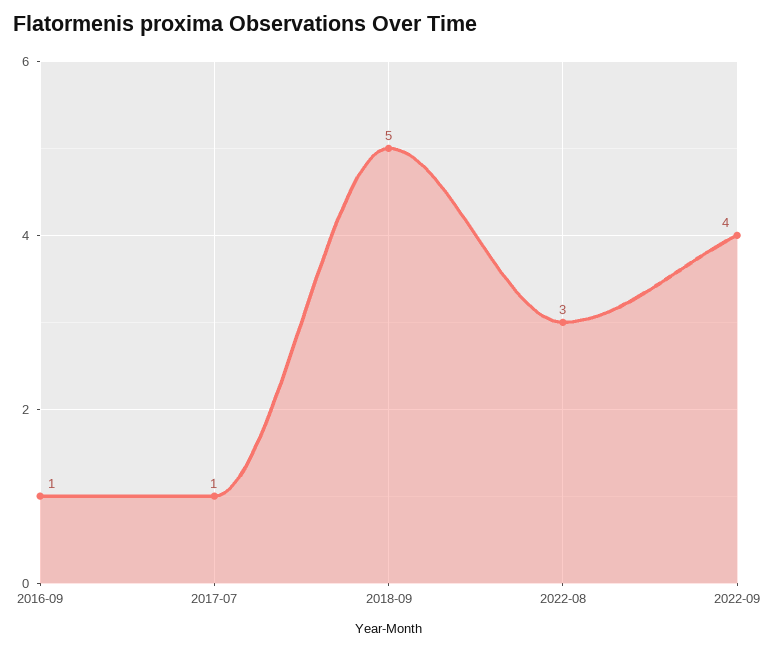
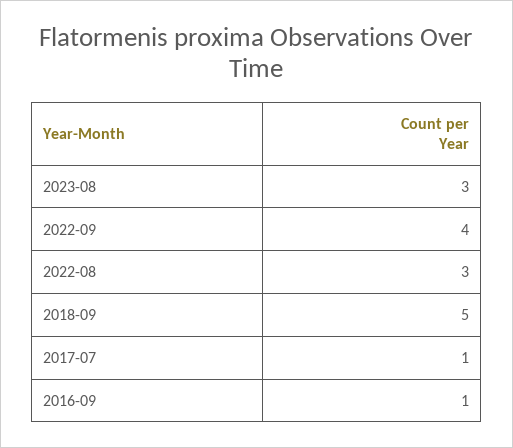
2023-08: none -> 3

